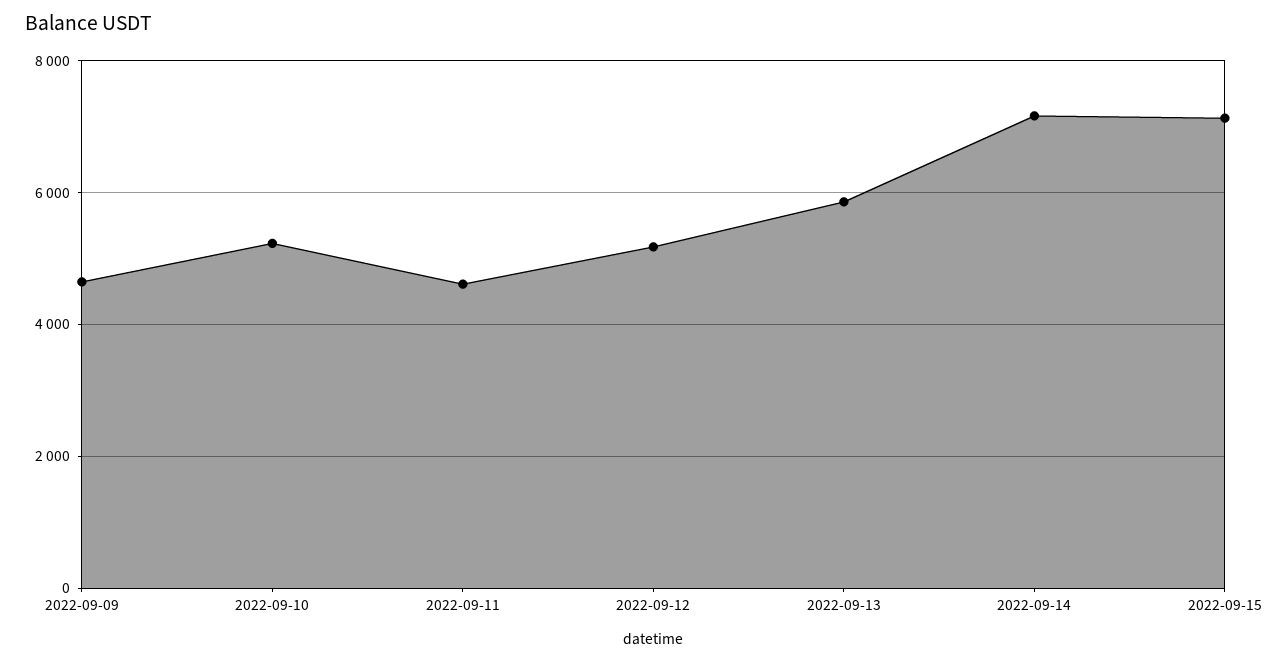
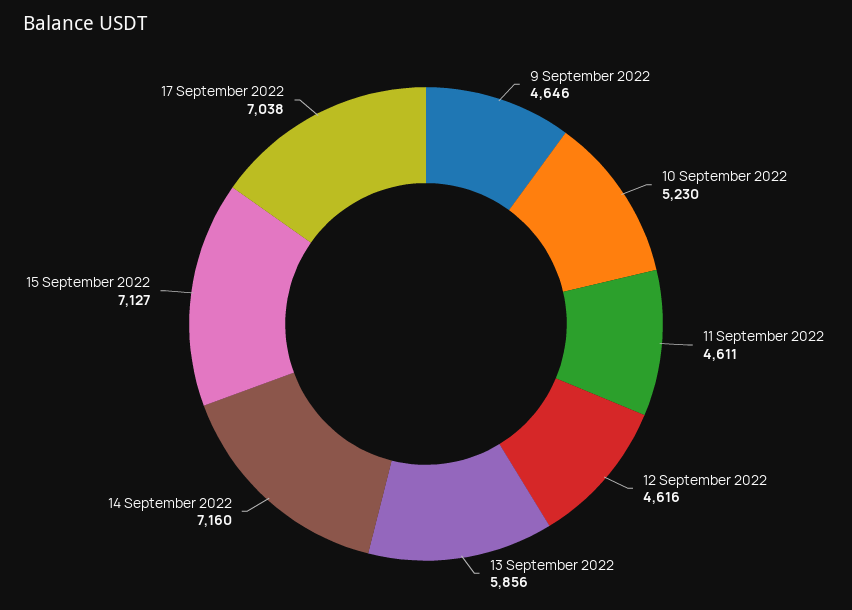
2022-09-12: 5200 -> 4616
17 September 2022: none -> 7038

